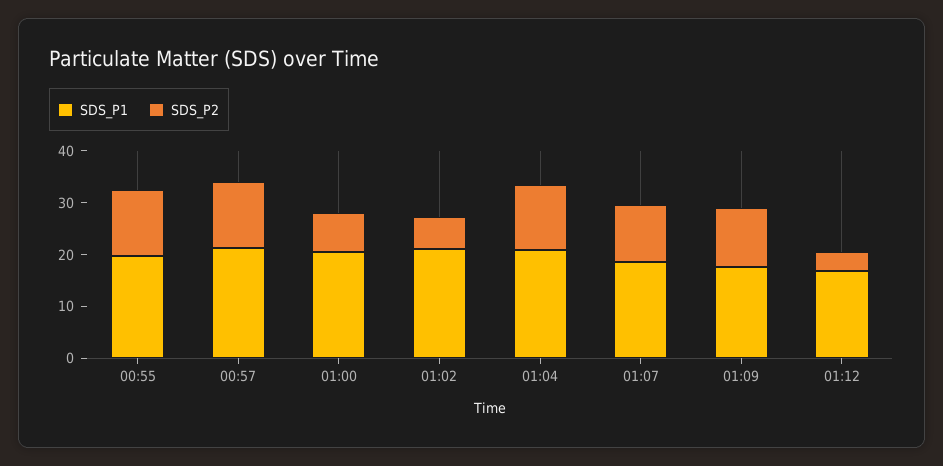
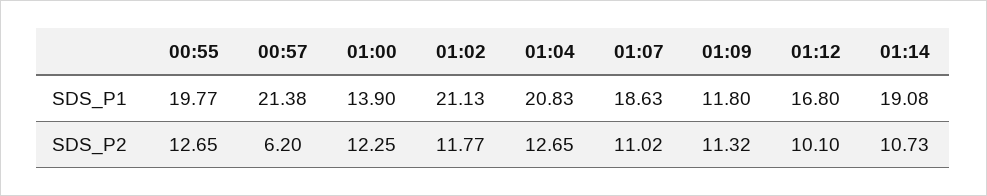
SDS_P2, 00:57: 12 -> 6.2
SDS_P1, 01:00: 20 -> 13.9
SDS_P2, 01:00: 8 -> 12.25
SDS_P2, 01:02: 6 -> 11.77
SDS_P1, 01:09: 18 -> 11.8
SDS_P2, 01:12: 4 -> 10.1
SDS_P1, 01:14: none -> 19.08
SDS_P2, 01:14: none -> 10.73

